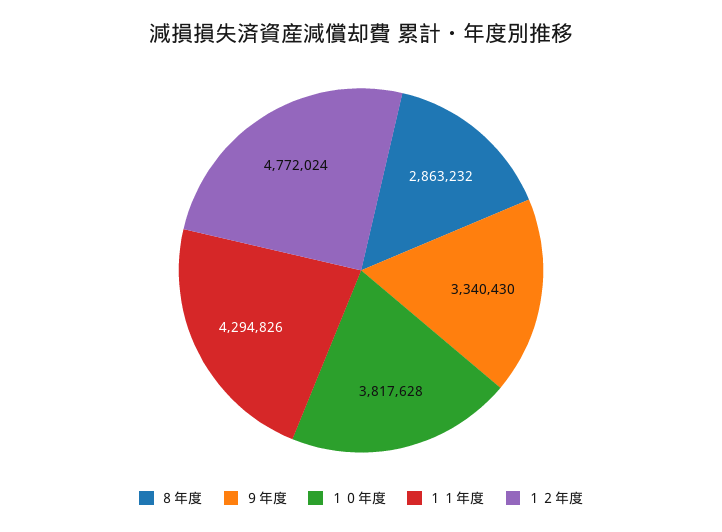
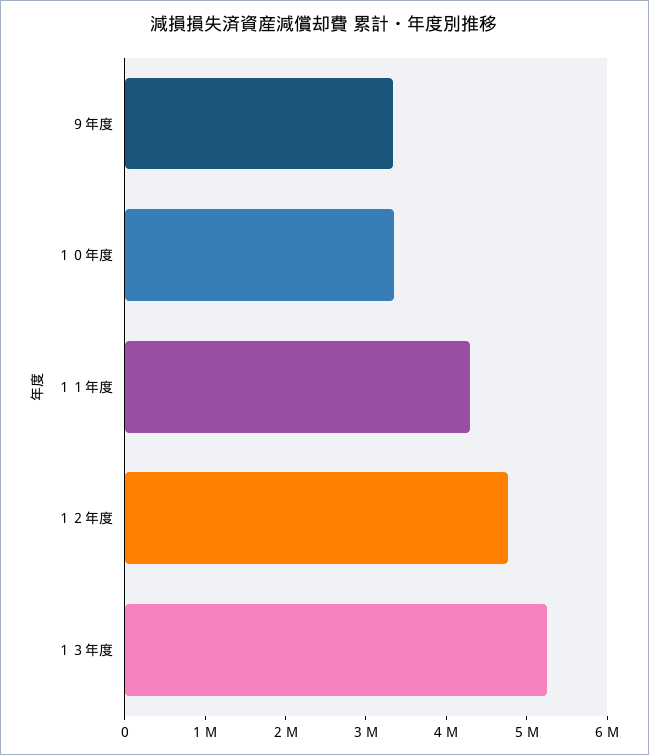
８年度: 2863232 -> none
１０年度: 3817628 -> 3400000
１３年度: none -> 5200000

